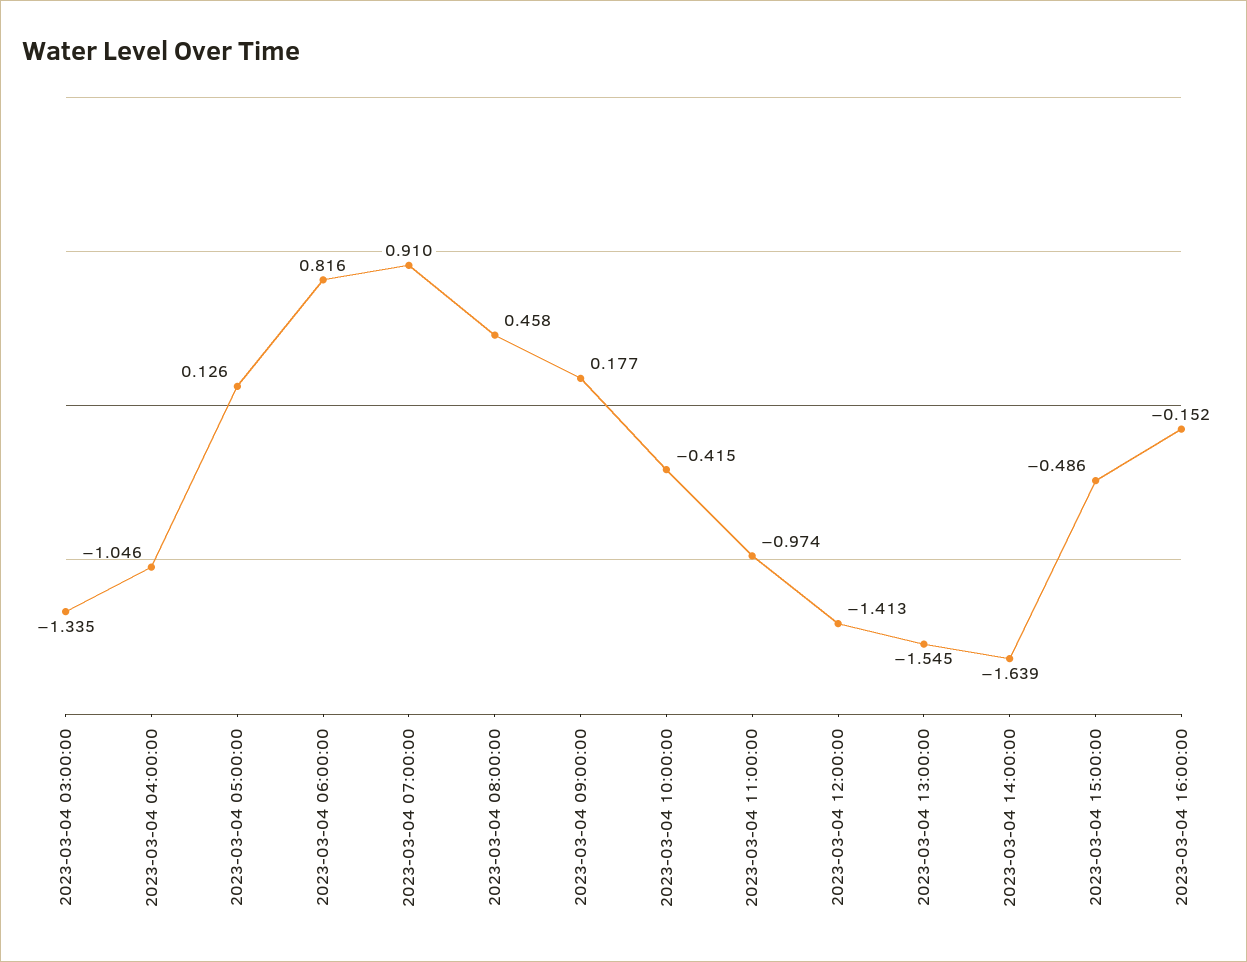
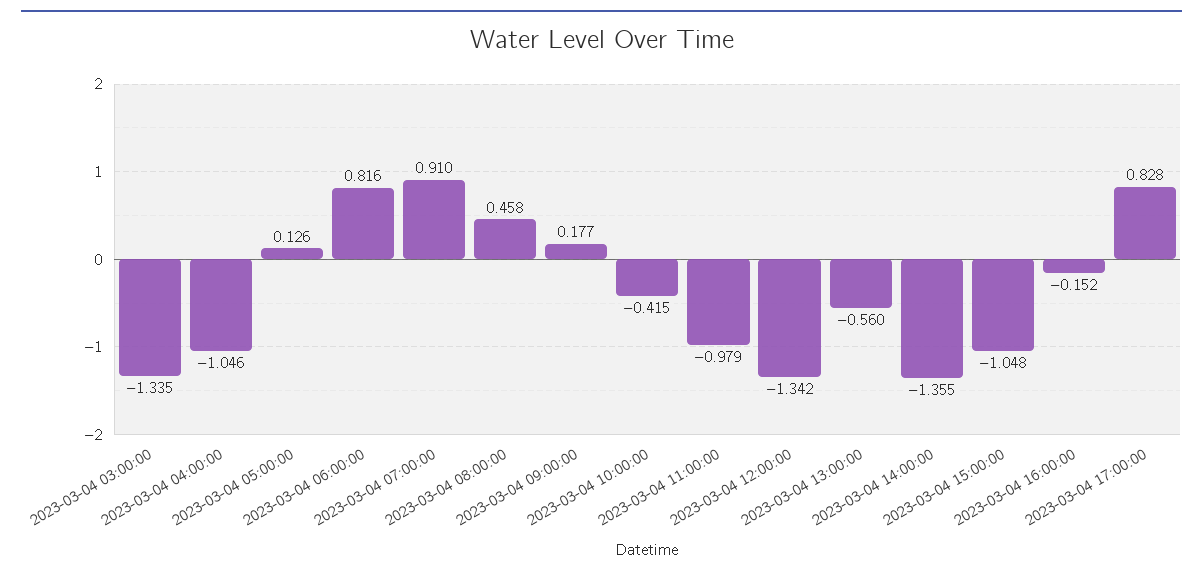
2023-03-04 11:00:00: -0.974 -> -0.979
2023-03-04 12:00:00: -1.413 -> -1.342
2023-03-04 13:00:00: -1.545 -> -0.56
2023-03-04 14:00:00: -1.639 -> -1.355
2023-03-04 15:00:00: -0.486 -> -1.048
2023-03-04 17:00:00: none -> 0.828

